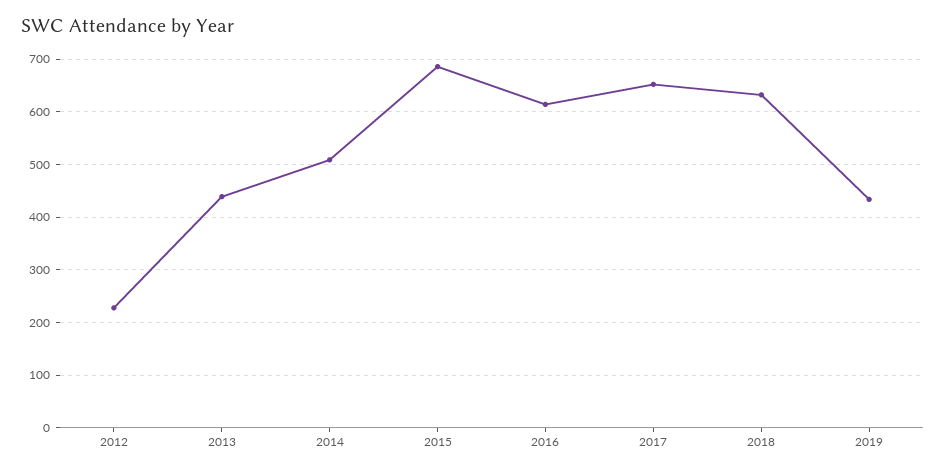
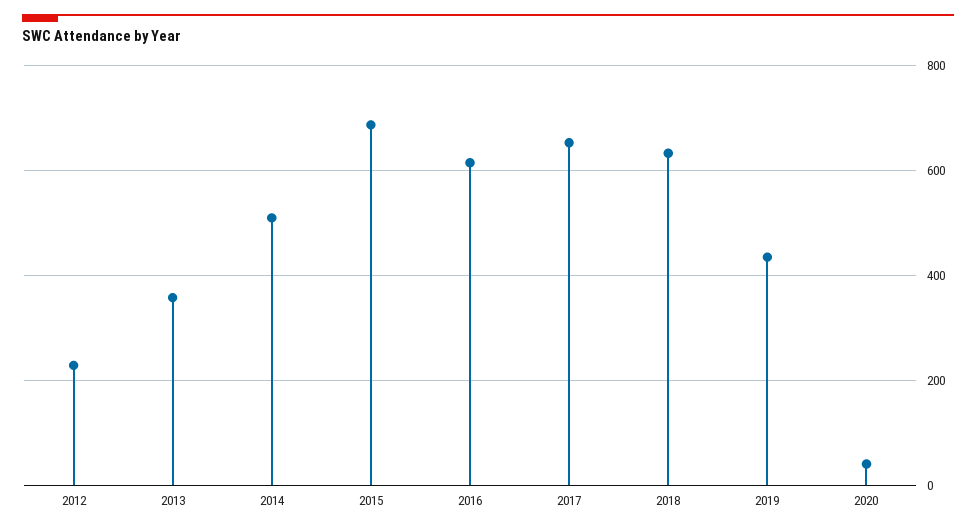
2013: 440 -> 360
2020: none -> 40

